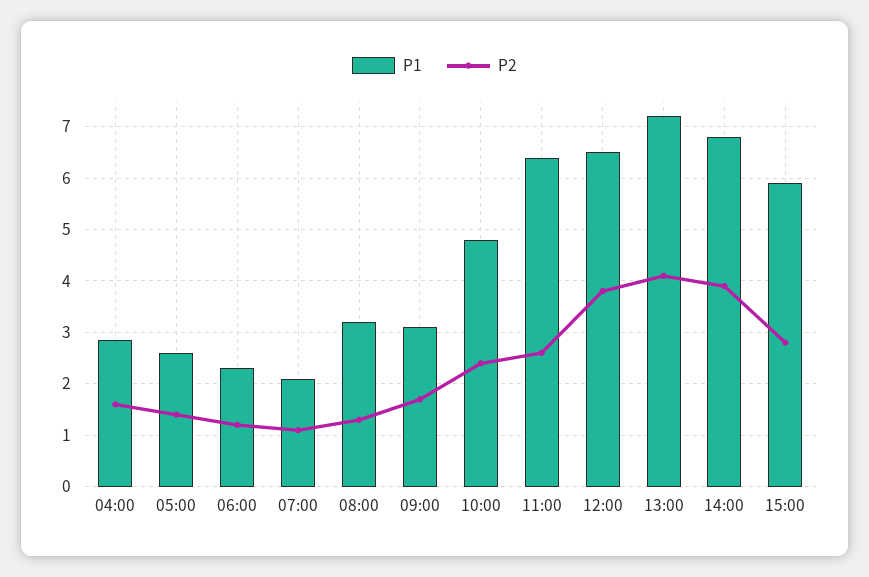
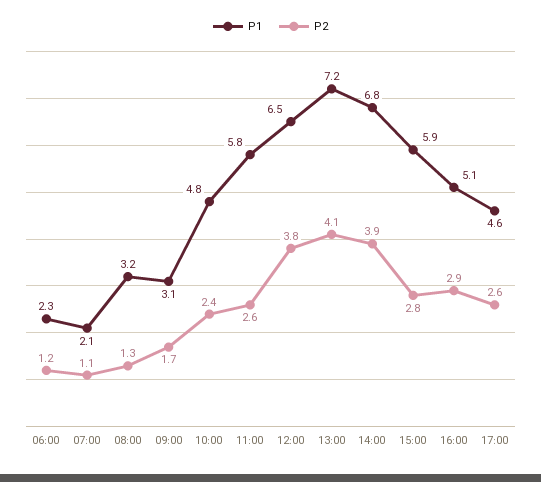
P1, 04:00: 2.8 -> none
P2, 04:00: 1.6 -> none
P1, 05:00: 2.6 -> none
P2, 05:00: 1.4 -> none
P1, 11:00: 6.4 -> 5.8
P1, 16:00: none -> 5.1
P2, 16:00: none -> 2.9
P1, 17:00: none -> 4.6
P2, 17:00: none -> 2.6

